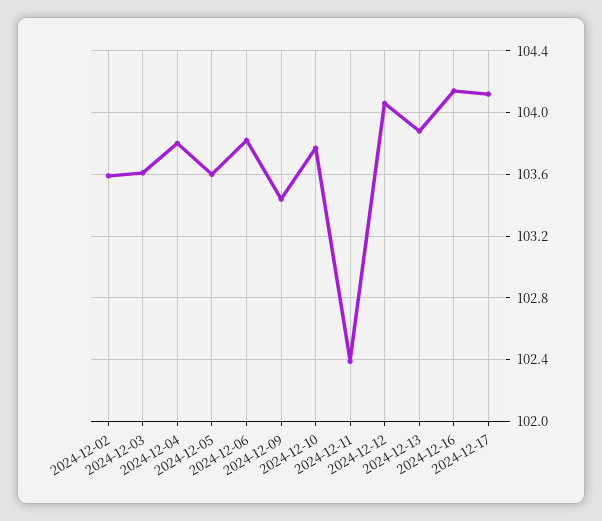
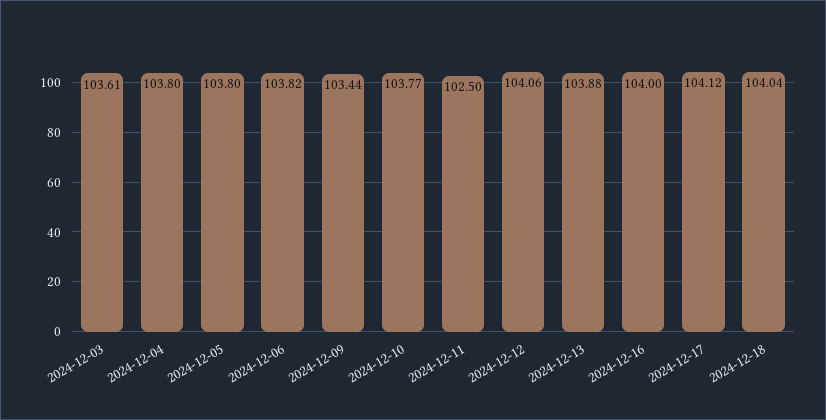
2024-12-02: 103.6 -> none
2024-12-05: 103.6 -> 103.8
2024-12-11: 102.4 -> 102.5
2024-12-16: 104.15 -> 104
2024-12-18: none -> 104.04

